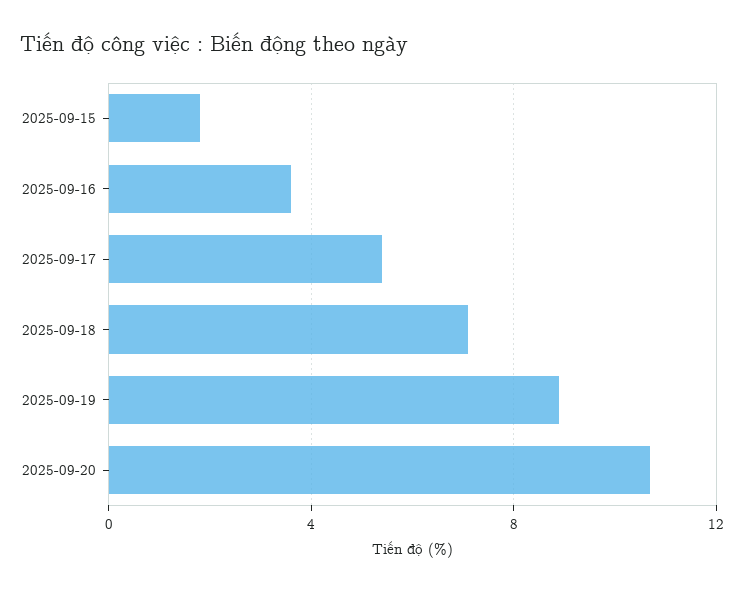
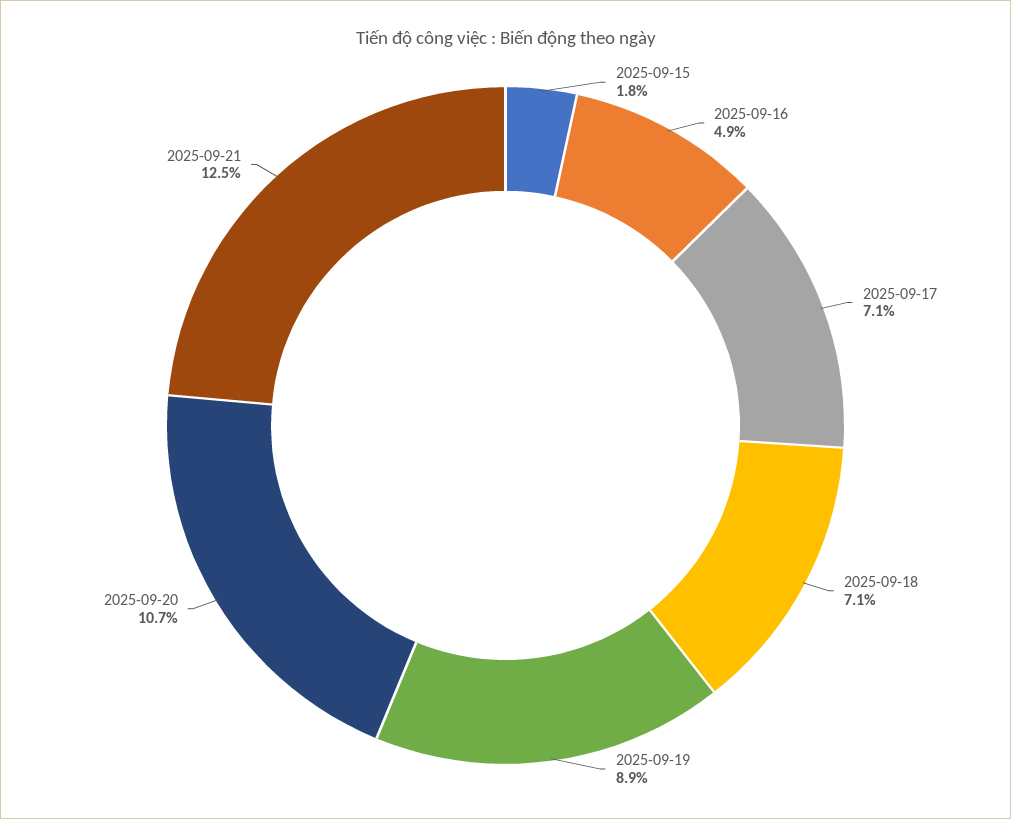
2025-09-16: 3.5 -> 4.9
2025-09-17: 5.5 -> 7.1
2025-09-21: none -> 12.5

